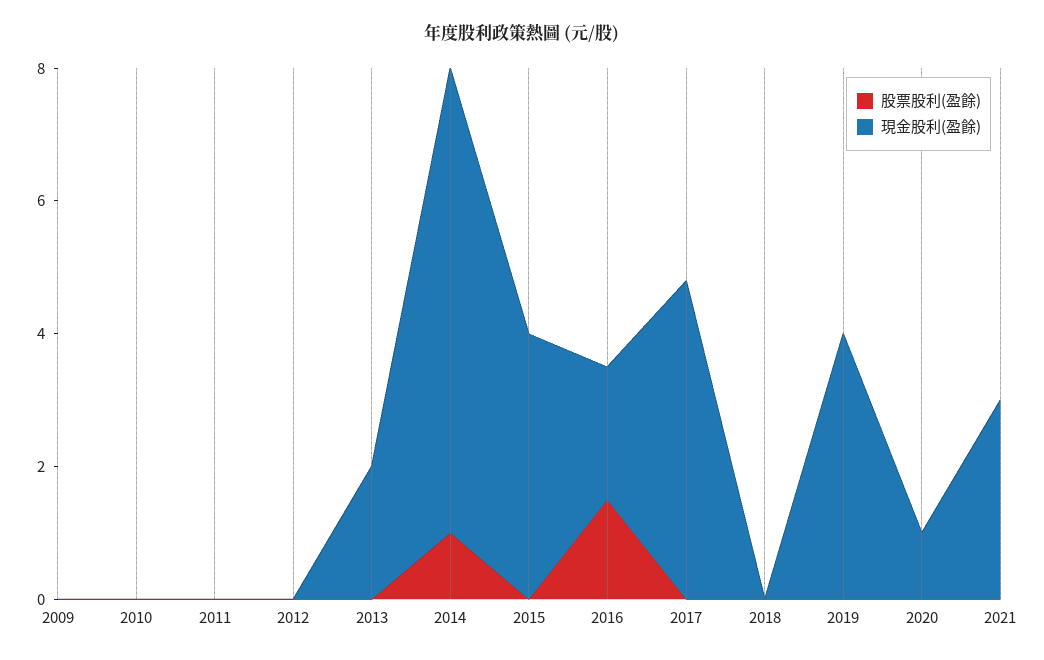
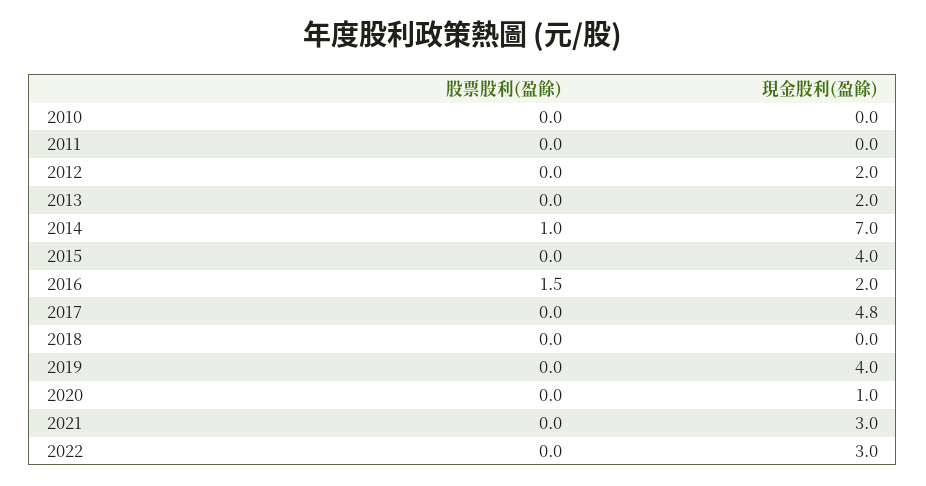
股票股利(盈餘), 2009: 0 -> none
現金股利(盈餘), 2009: 0 -> none
現金股利(盈餘), 2012: 0 -> 2
股票股利(盈餘), 2022: none -> 0
現金股利(盈餘), 2022: none -> 3

